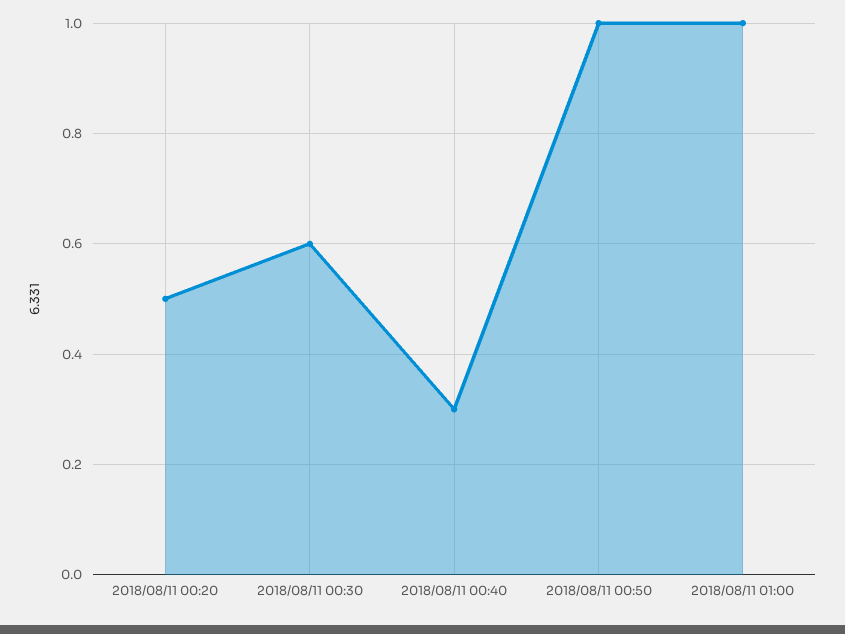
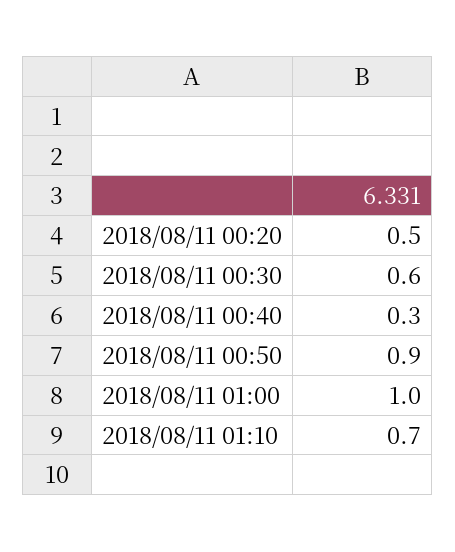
2018/08/11 00:50: 1 -> 0.9
2018/08/11 01:10: none -> 0.7

